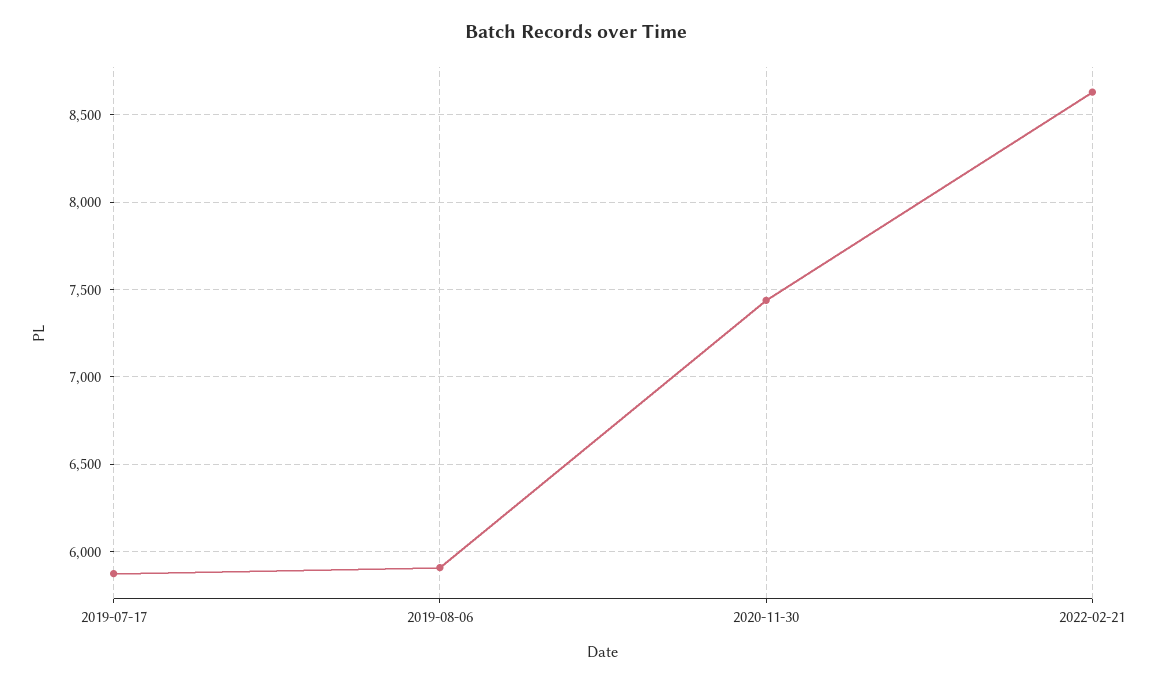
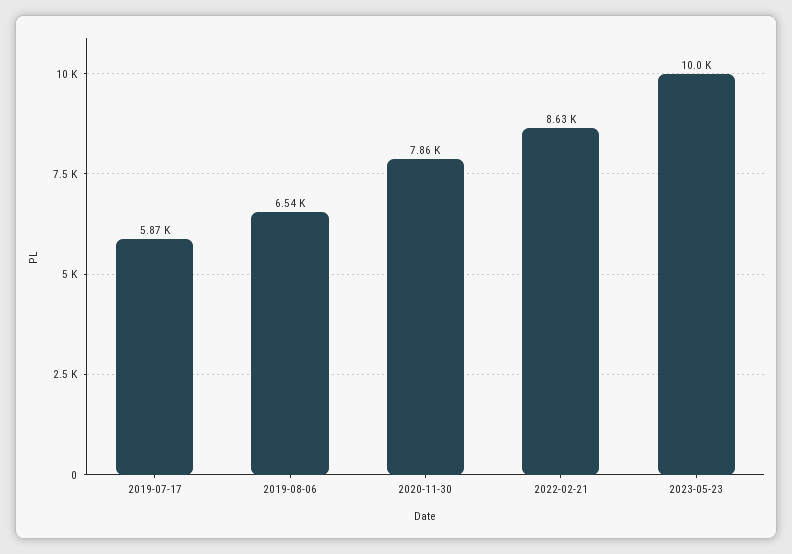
2019-08-06: 5900 -> 6540
2020-11-30: 7450 -> 7860
2023-05-23: none -> 10000

